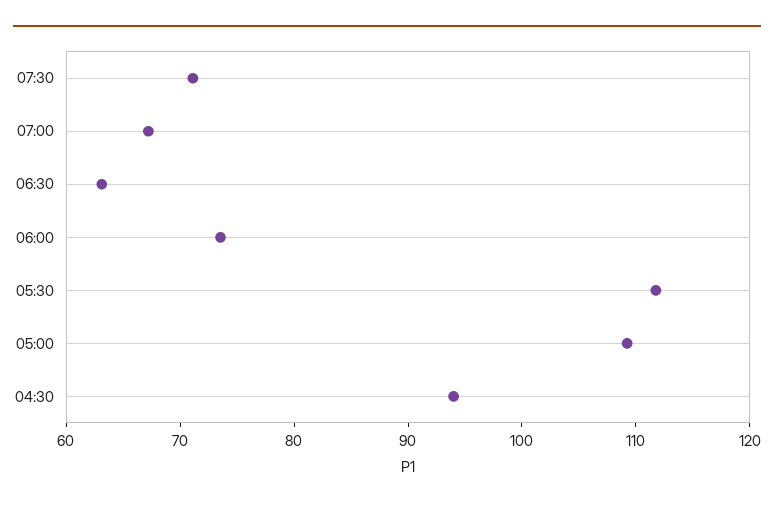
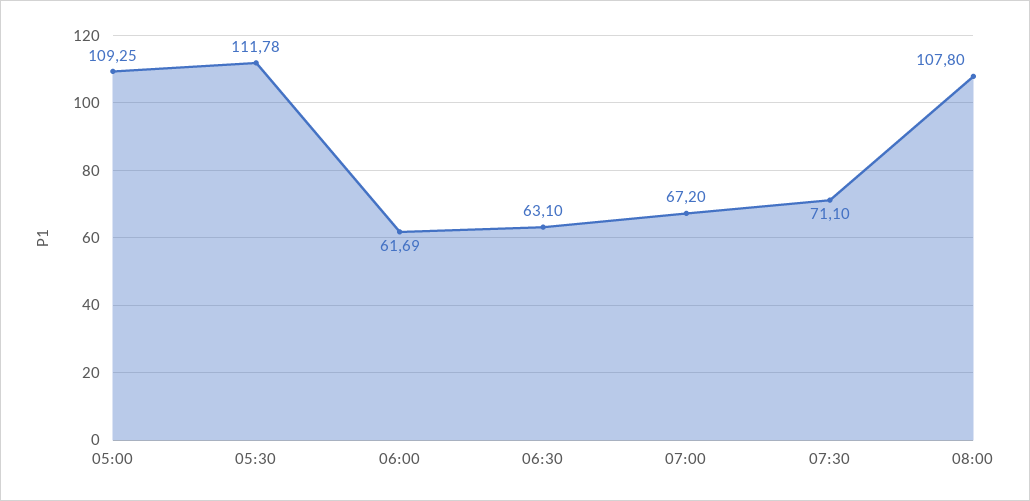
06:00: 74 -> 61.69
04:30: 94 -> none
08:00: none -> 107.8

